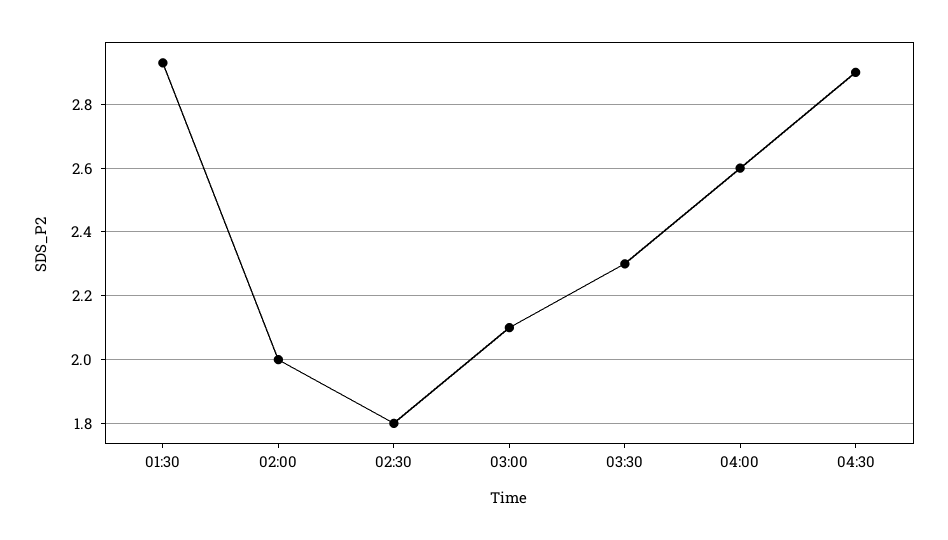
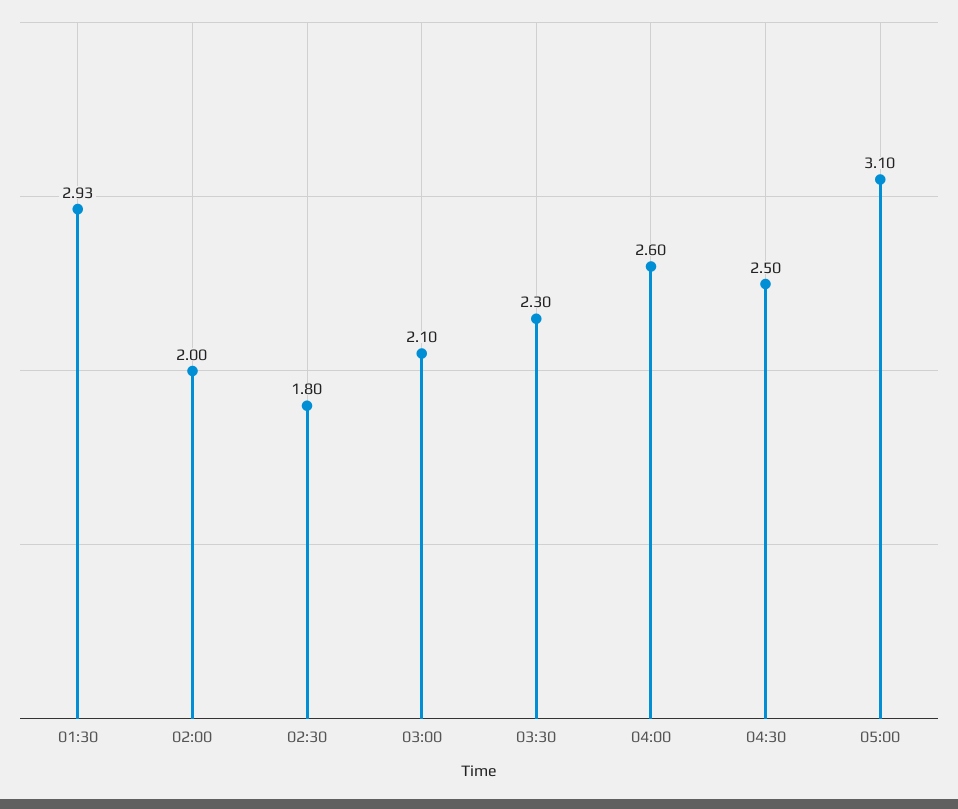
04:30: 2.9 -> 2.5
05:00: none -> 3.1

